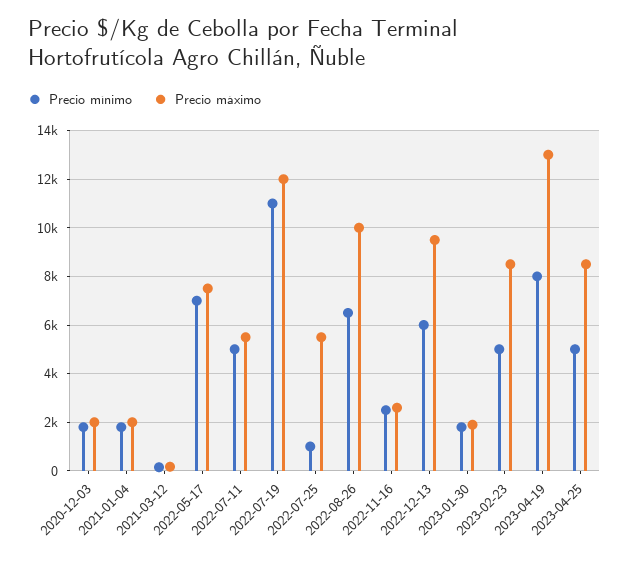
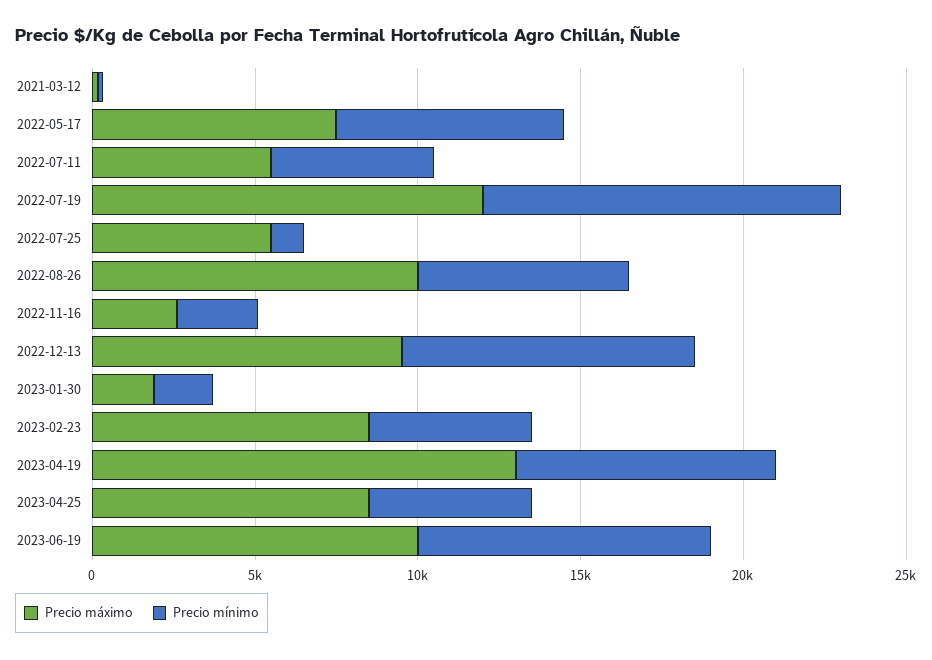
Precio mínimo, 2020-12-03: 1750 -> none
Precio máximo, 2020-12-03: 2000 -> none
Precio mínimo, 2021-01-04: 1750 -> none
Precio máximo, 2021-01-04: 2000 -> none
Precio mínimo, 2022-12-13: 6000 -> 9000
Precio máximo, 2023-06-19: none -> 10000
Precio mínimo, 2023-06-19: none -> 9000

